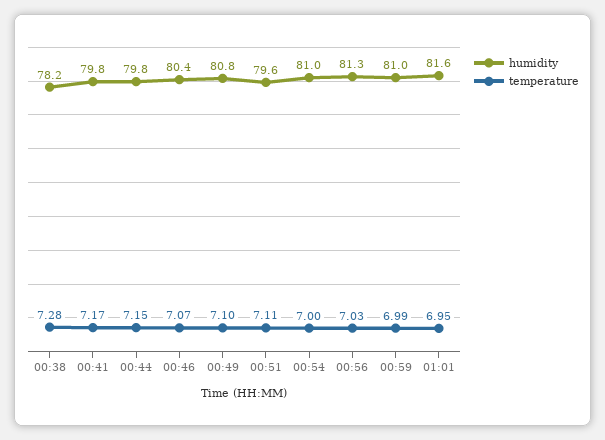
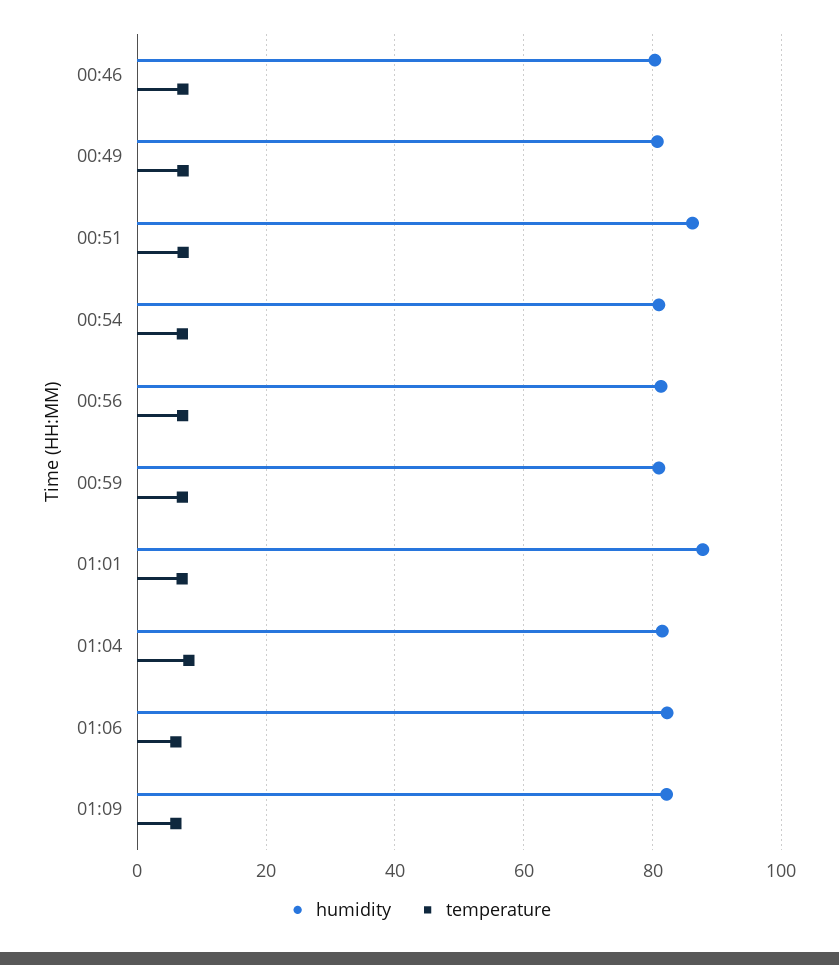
humidity, 00:38: 78.2 -> none
temperature, 00:38: 7.28 -> none
humidity, 00:41: 79.8 -> none
temperature, 00:41: 7.17 -> none
humidity, 00:44: 79.8 -> none
temperature, 00:44: 7.15 -> none
humidity, 00:51: 79.6 -> 86
humidity, 01:01: 81.6 -> 88
humidity, 01:04: none -> 82
temperature, 01:04: none -> 8
humidity, 01:06: none -> 82
temperature, 01:06: none -> 6
humidity, 01:09: none -> 82
temperature, 01:09: none -> 6

